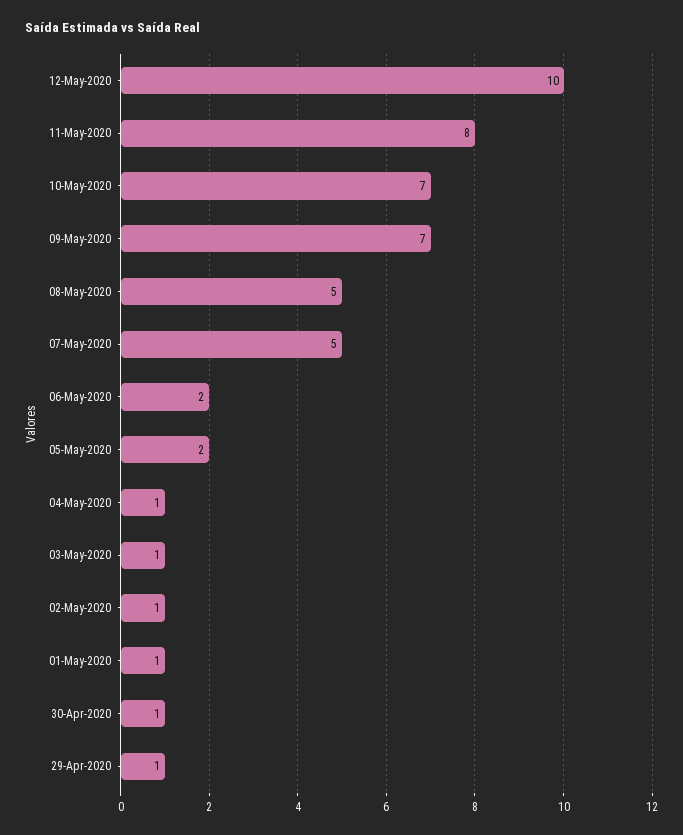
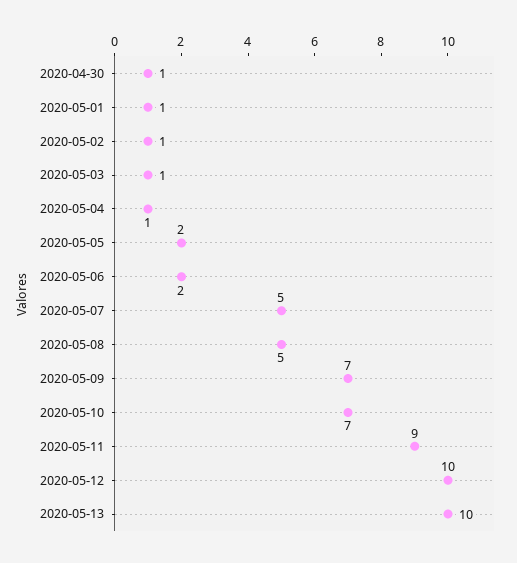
11-May-2020: 8 -> 9
29-Apr-2020: 1 -> none
2020-05-13: none -> 10

